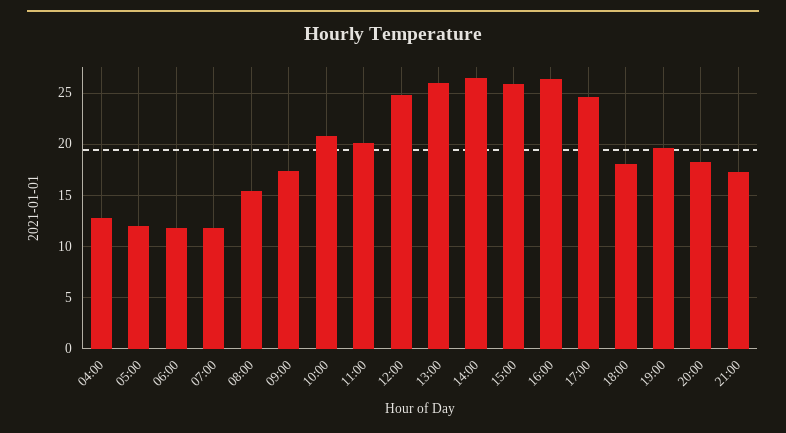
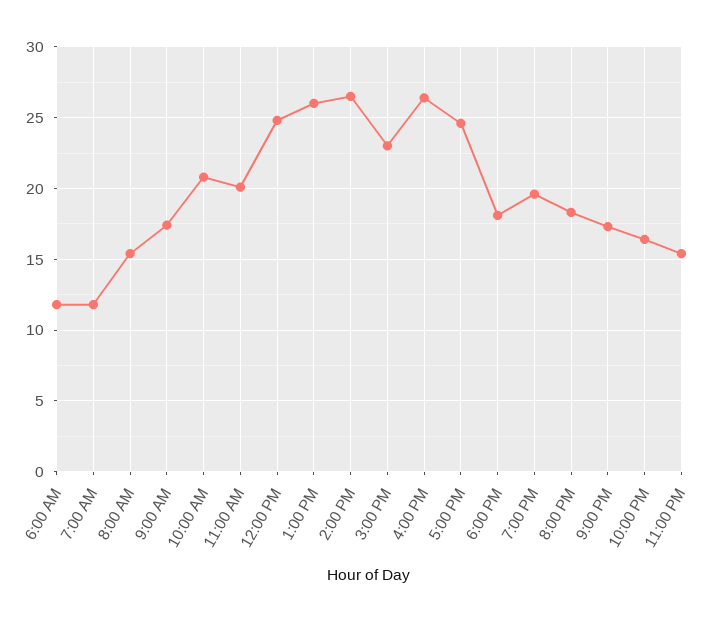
04:00: 13 -> none
05:00: 12 -> none
15:00: 26 -> 23
10:00 PM: none -> 16.5
11:00 PM: none -> 15.5

